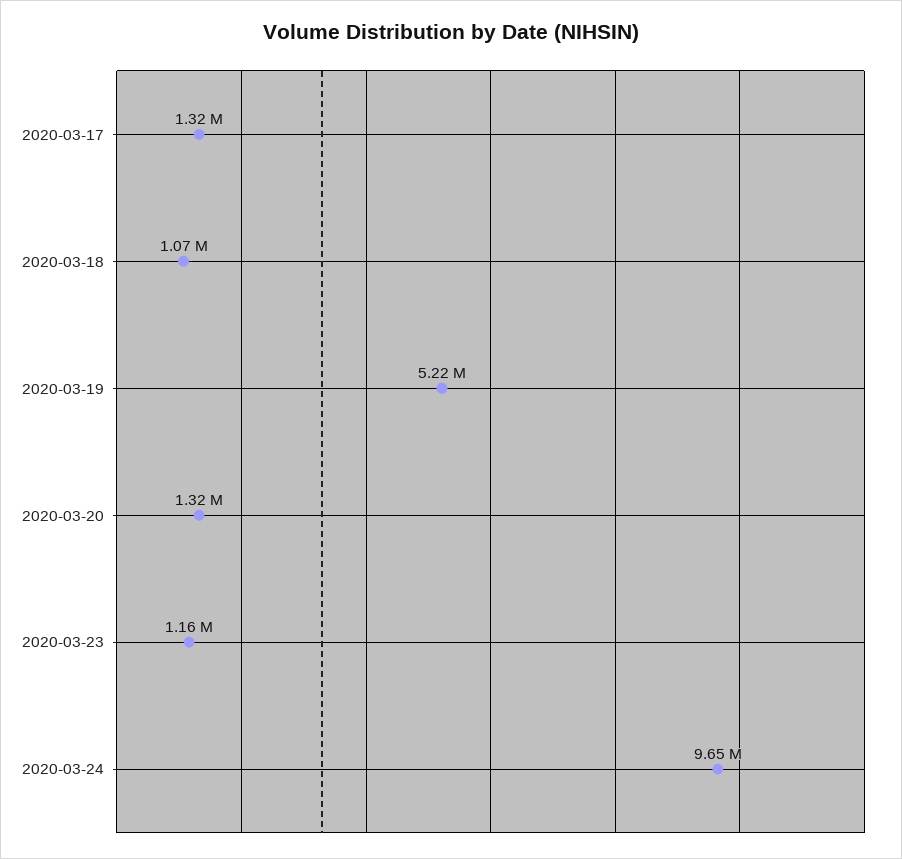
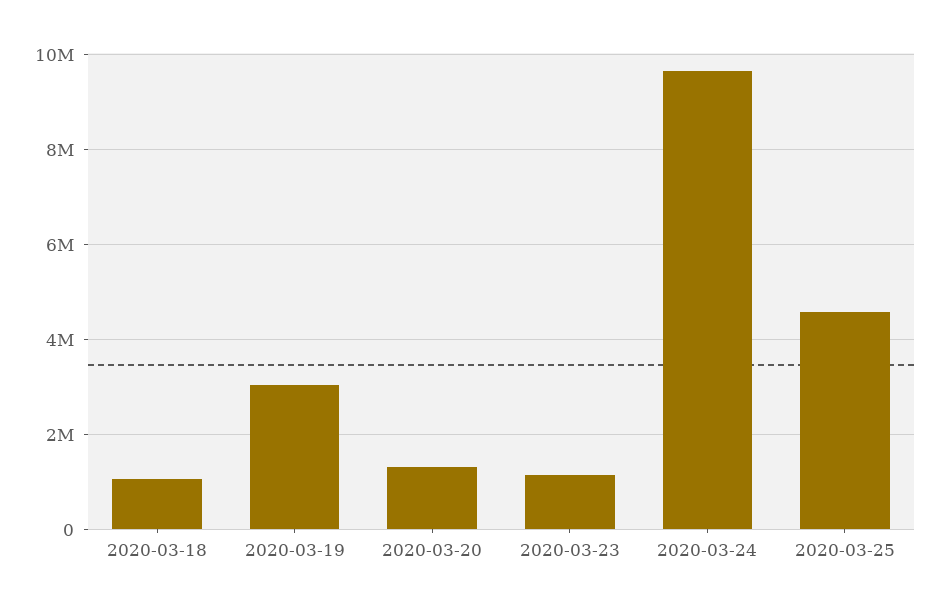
2020-03-17: 1320000 -> none
2020-03-19: 5220000 -> 3000000
2020-03-25: none -> 4600000

